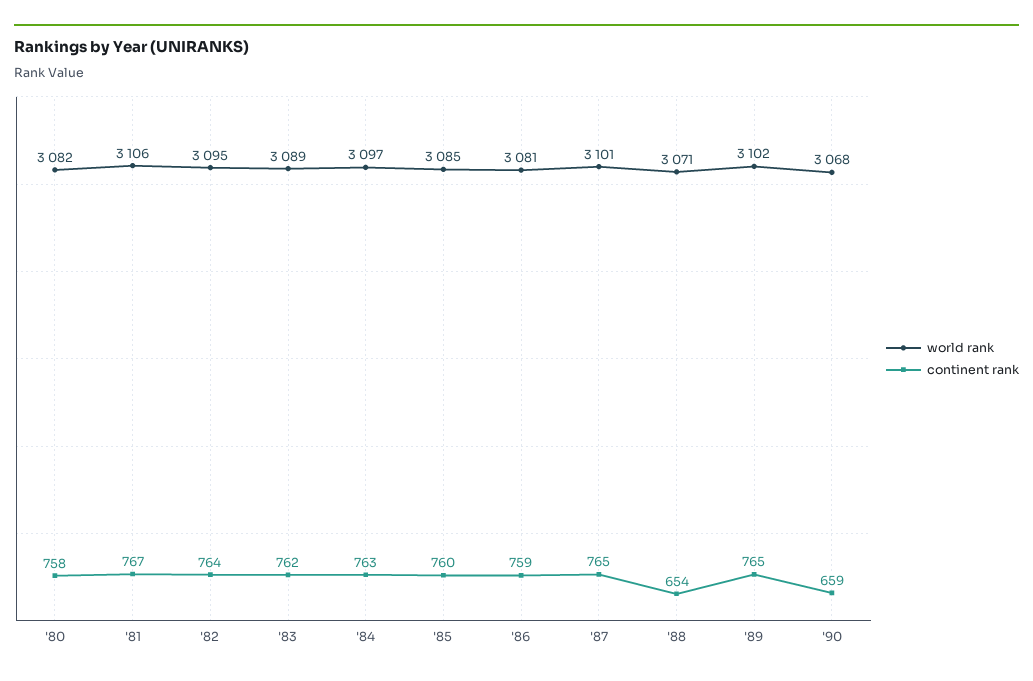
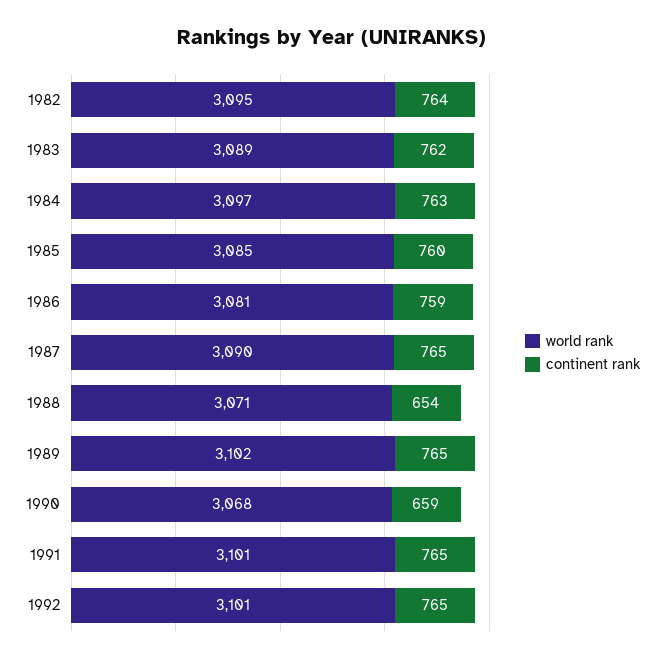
world rank, '80: 3082 -> none
continent rank, '80: 758 -> none
world rank, '81: 3106 -> none
continent rank, '81: 767 -> none
world rank, '87: 3101 -> 3090
world rank, 1991: none -> 3101
continent rank, 1991: none -> 765
world rank, 1992: none -> 3101
continent rank, 1992: none -> 765

